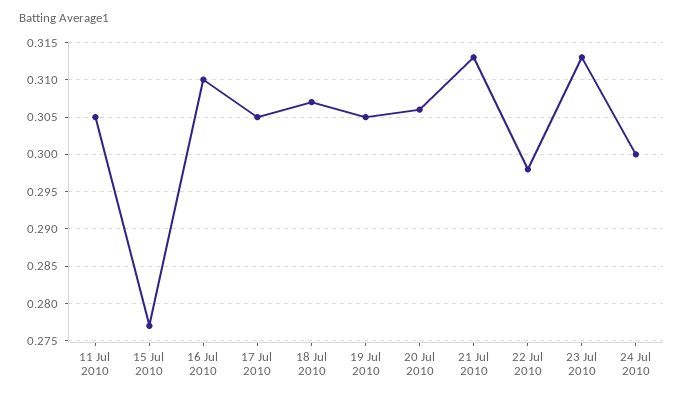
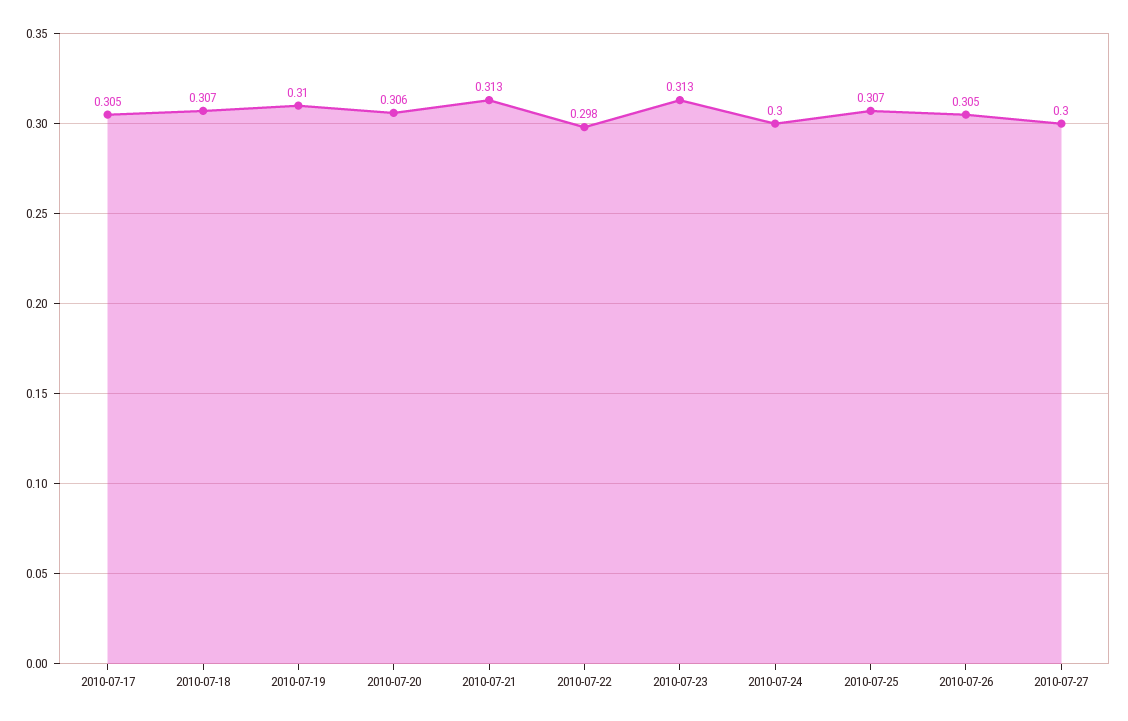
11 Jul 2010: 0.305 -> none
15 Jul 2010: 0.277 -> none
16 Jul 2010: 0.31 -> none
19 Jul 2010: 0.305 -> 0.31
2010-07-25: none -> 0.307
2010-07-26: none -> 0.305
2010-07-27: none -> 0.3

